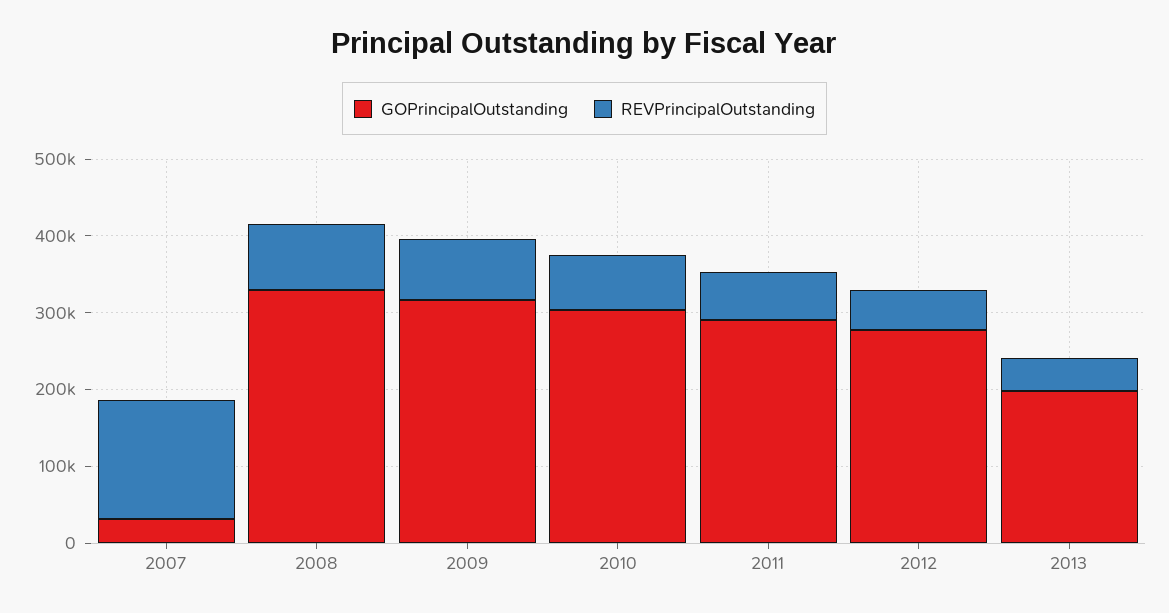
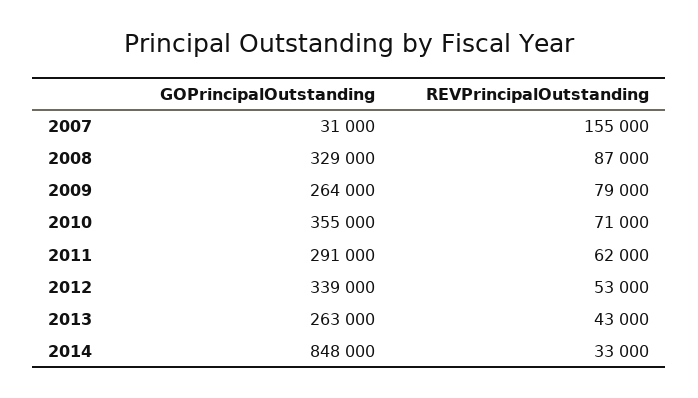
GOPrincipalOutstanding, 2009: 320000 -> 264000
GOPrincipalOutstanding, 2010: 300000 -> 355000
GOPrincipalOutstanding, 2012: 280000 -> 339000
GOPrincipalOutstanding, 2013: 200000 -> 263000
GOPrincipalOutstanding, 2014: none -> 848000
REVPrincipalOutstanding, 2014: none -> 33000

